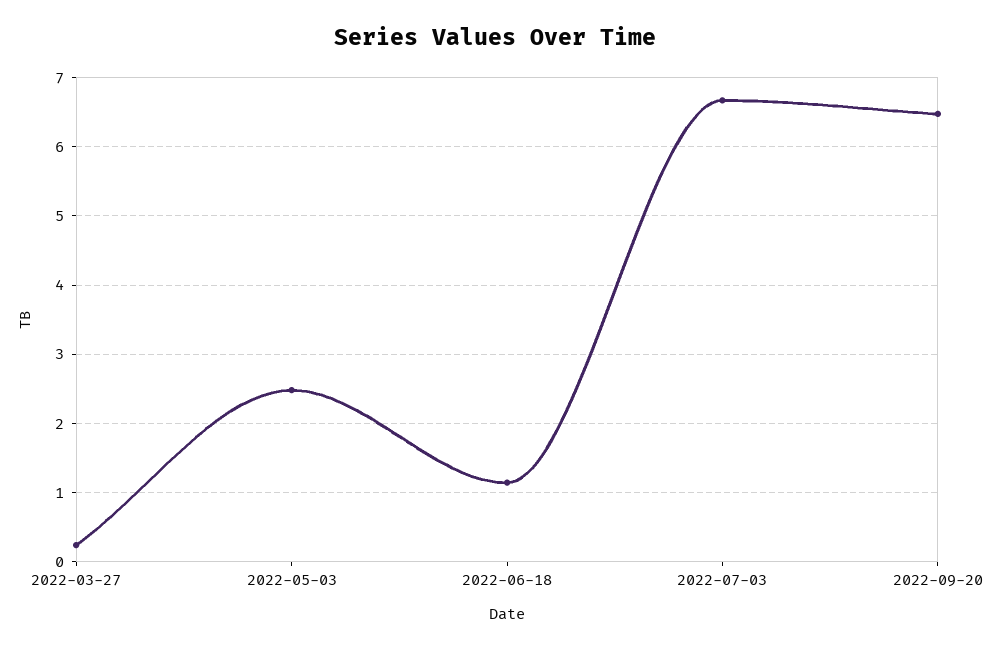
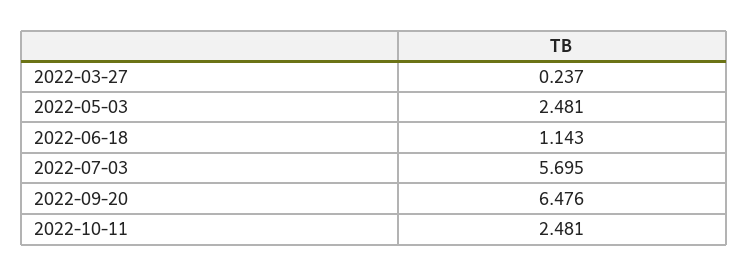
2022-07-03: 6.7 -> 5.695
2022-10-11: none -> 2.481

